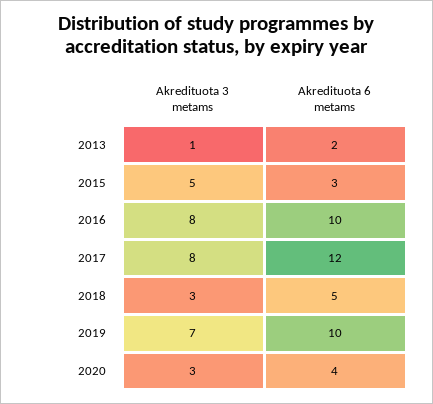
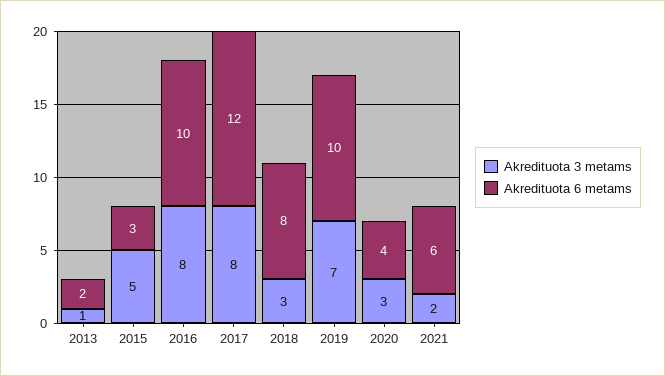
Akredituota 6 metams, 2018: 5 -> 8
Akredituota 3 metams, 2021: none -> 2
Akredituota 6 metams, 2021: none -> 6

